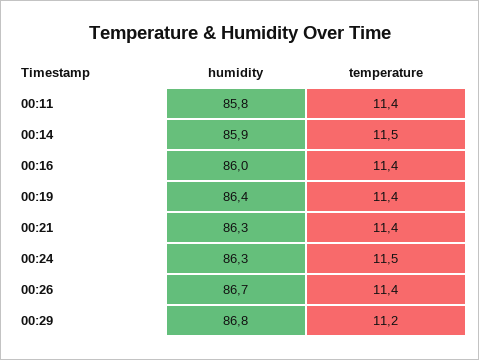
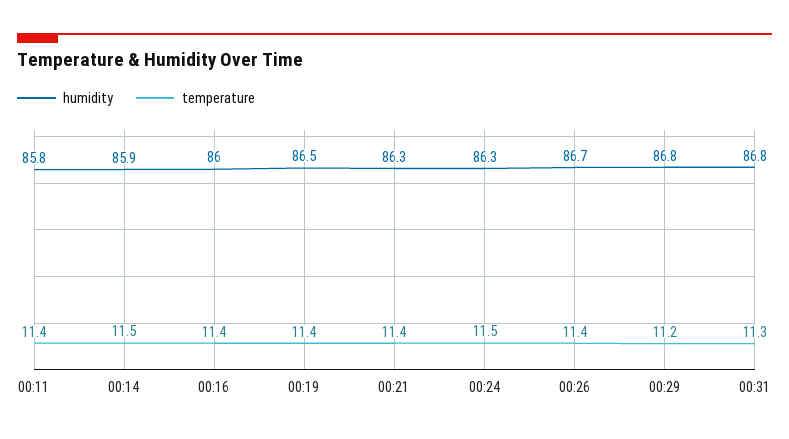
humidity, 00:19: 86.4 -> 86.5
humidity, 00:31: none -> 86.8
temperature, 00:31: none -> 11.3

